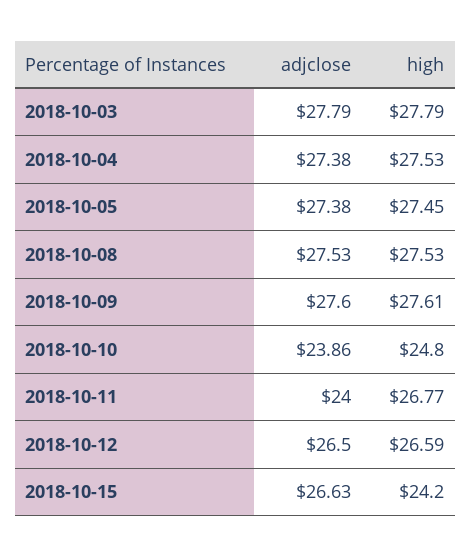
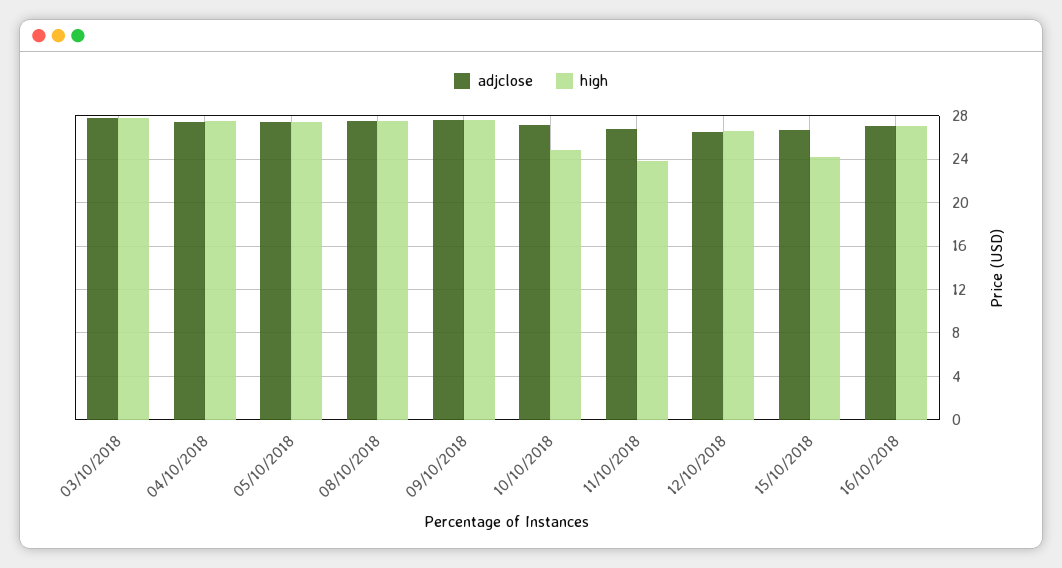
adjclose, 2018-10-10: 23.86 -> 27
adjclose, 2018-10-11: 24 -> 27
high, 2018-10-11: 26.77 -> 24
adjclose, 16/10/2018: none -> 27
high, 16/10/2018: none -> 27

